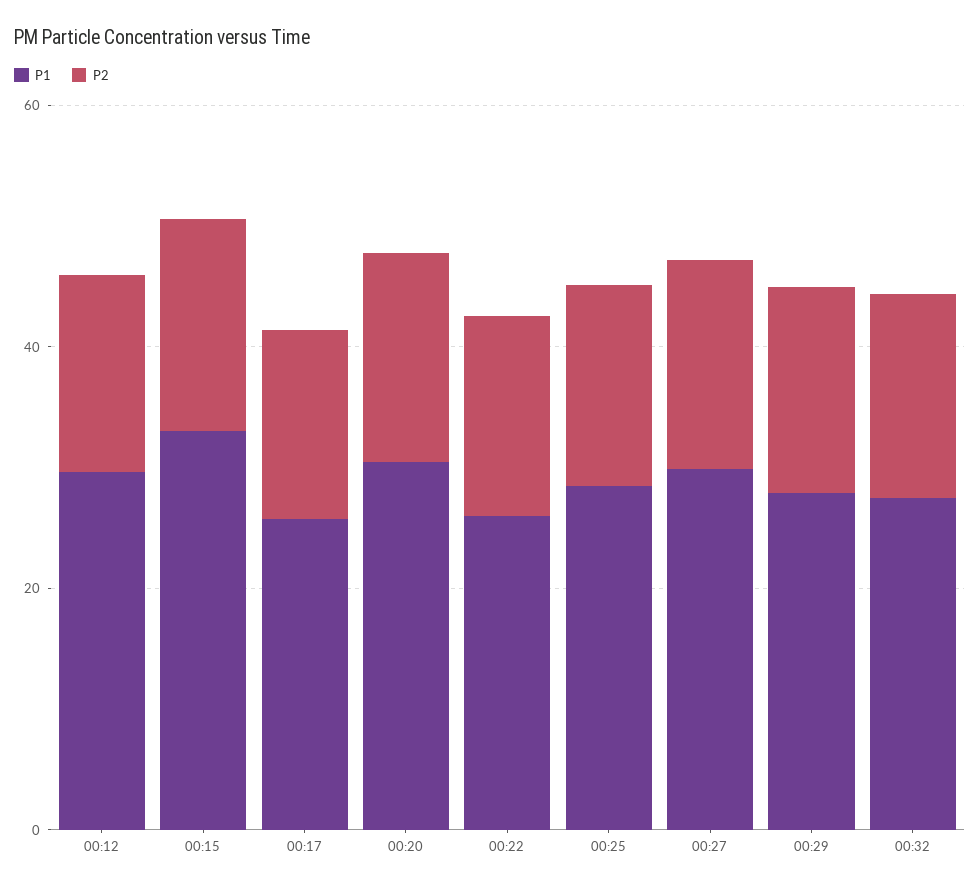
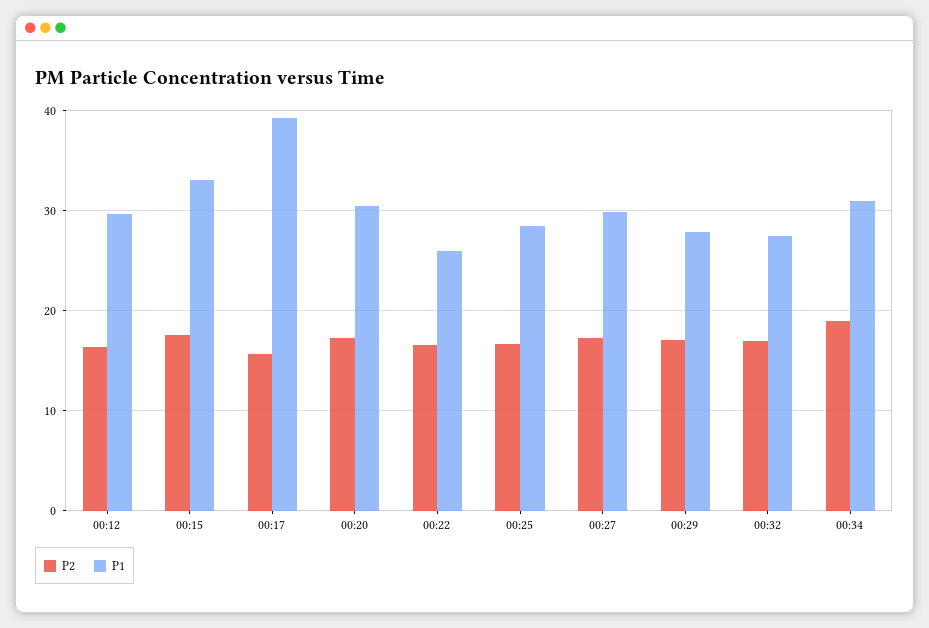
P1, 00:17: 25 -> 39
P2, 00:34: none -> 19
P1, 00:34: none -> 31

